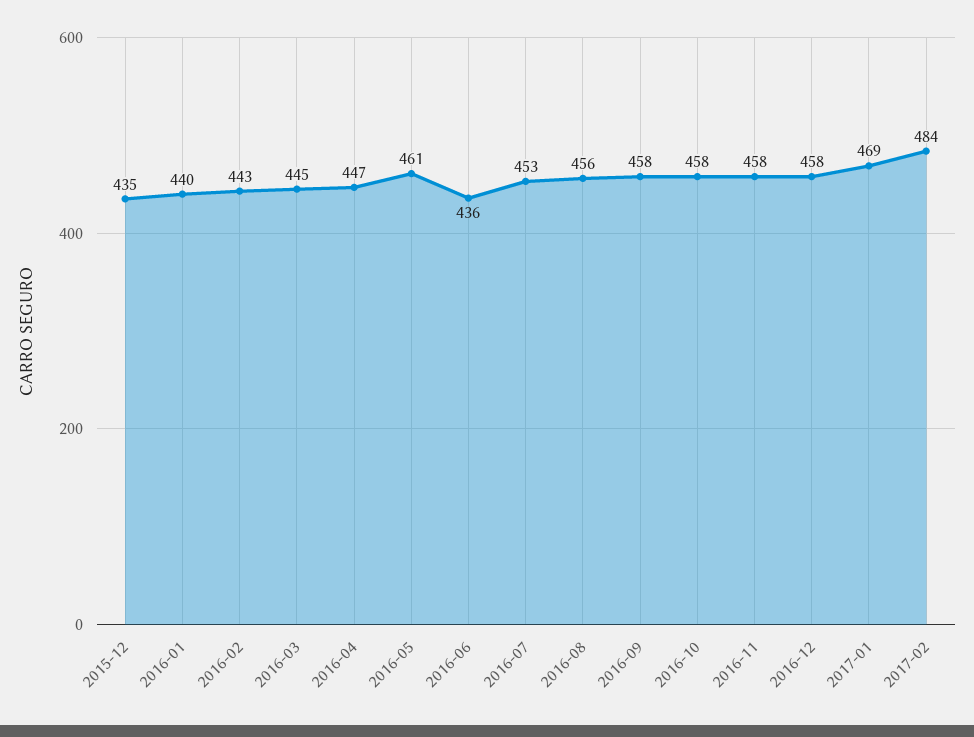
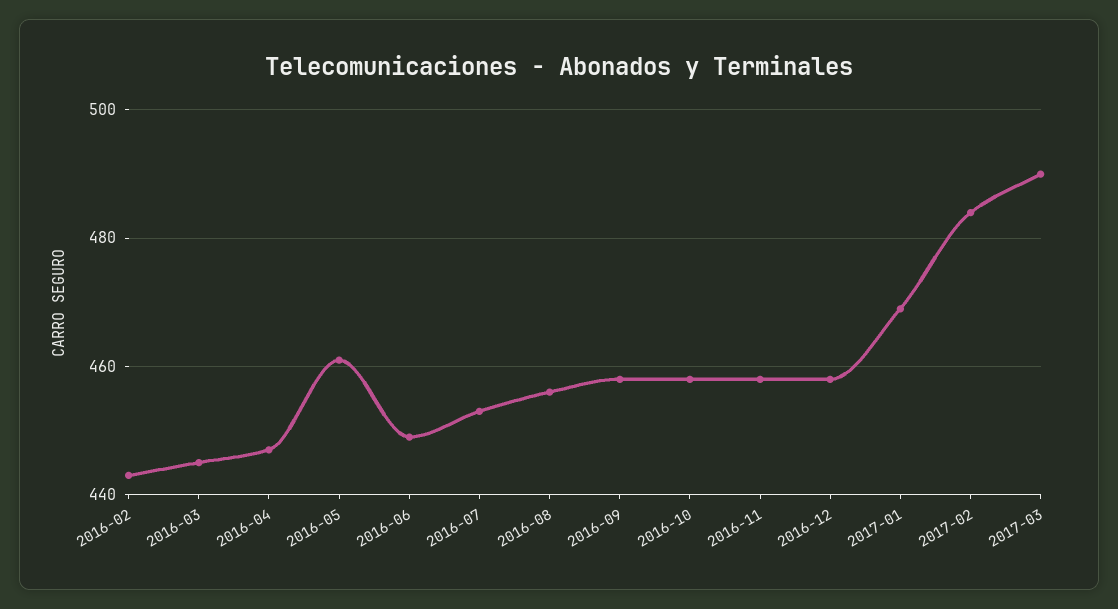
2015-12: 435 -> none
2016-01: 440 -> none
2016-06: 436 -> 450
2017-03: none -> 490

